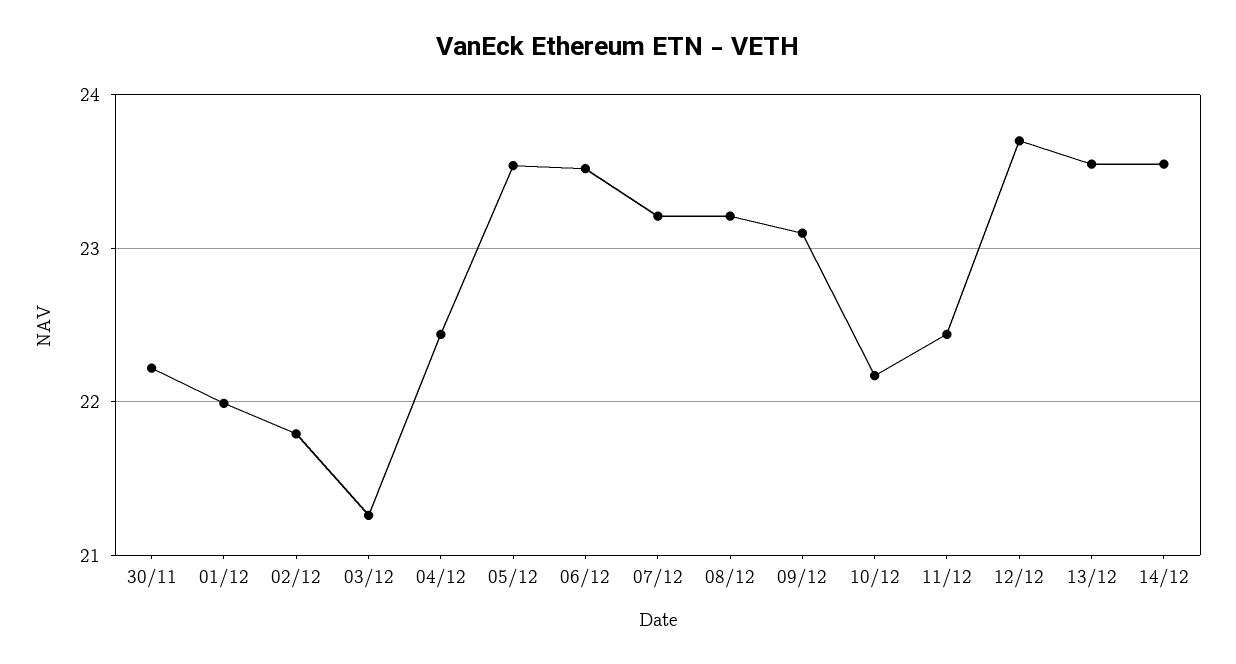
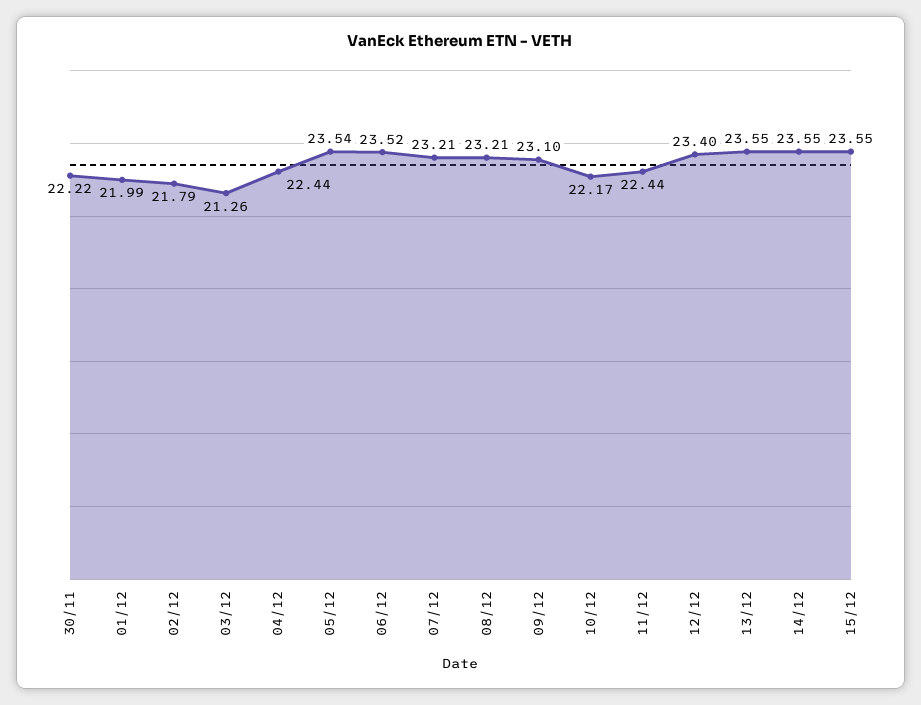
12/12: 23.7 -> 23.4
15/12: none -> 23.55

